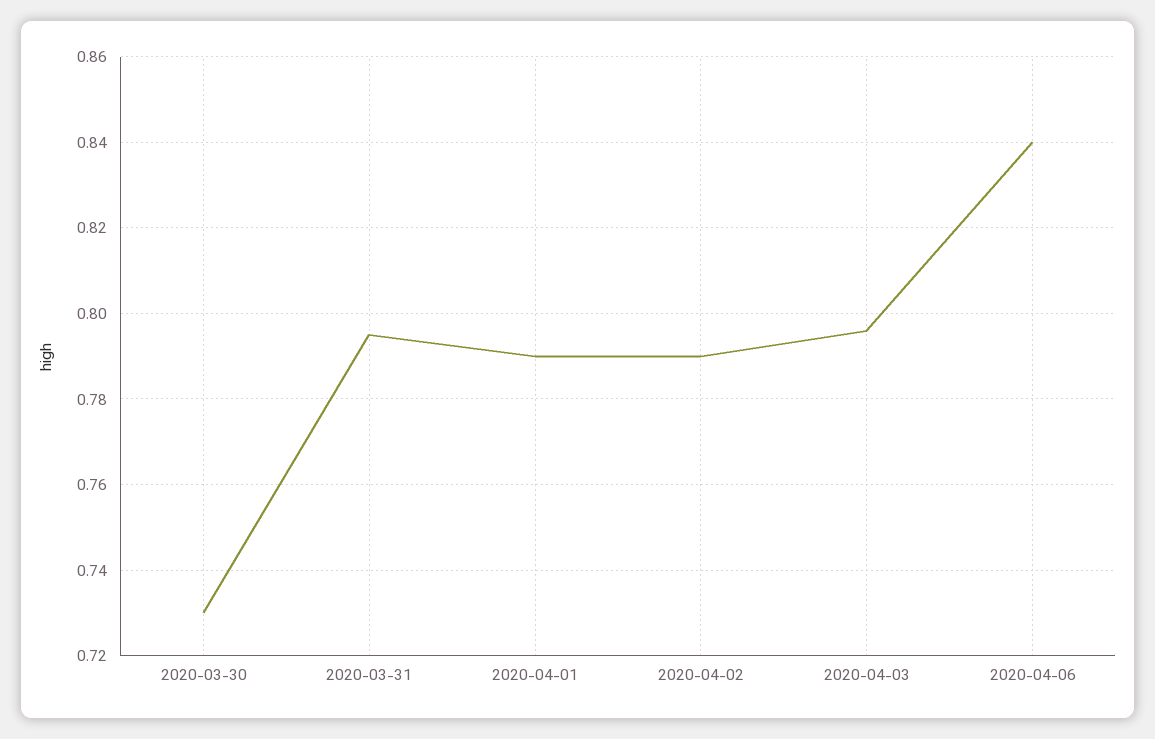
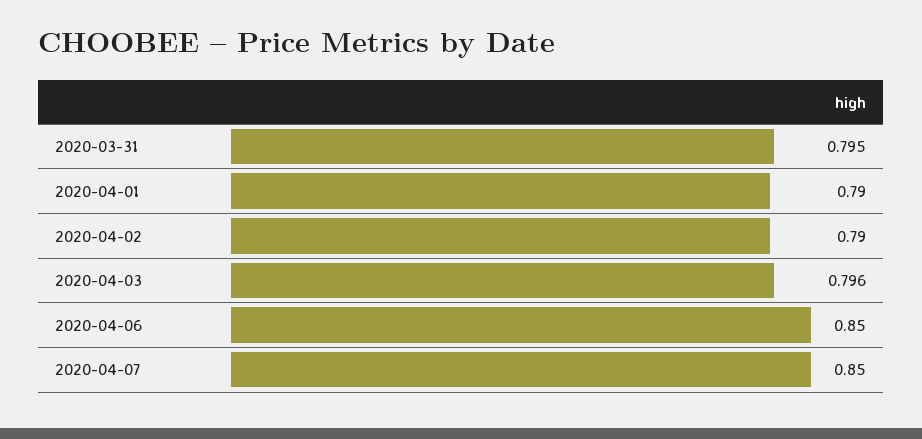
2020-03-30: 0.73 -> none
2020-04-06: 0.84 -> 0.85
2020-04-07: none -> 0.85

